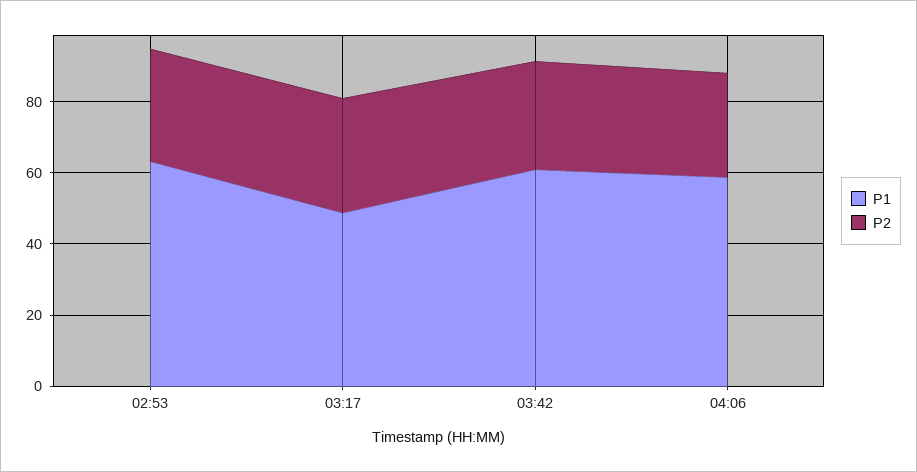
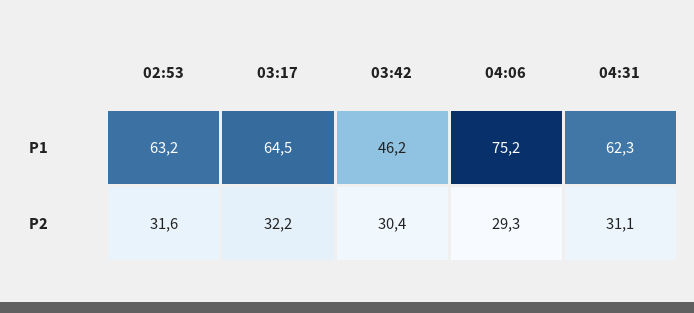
P1, 03:17: 50 -> 64.5
P1, 03:42: 60 -> 46.2
P1, 04:06: 60 -> 75.2
P1, 04:31: none -> 62.3
P2, 04:31: none -> 31.1

